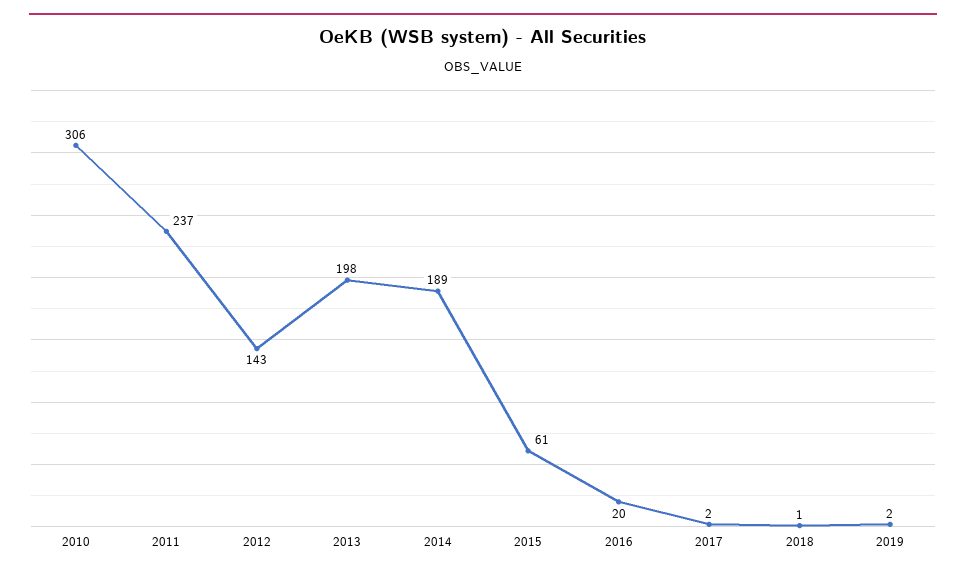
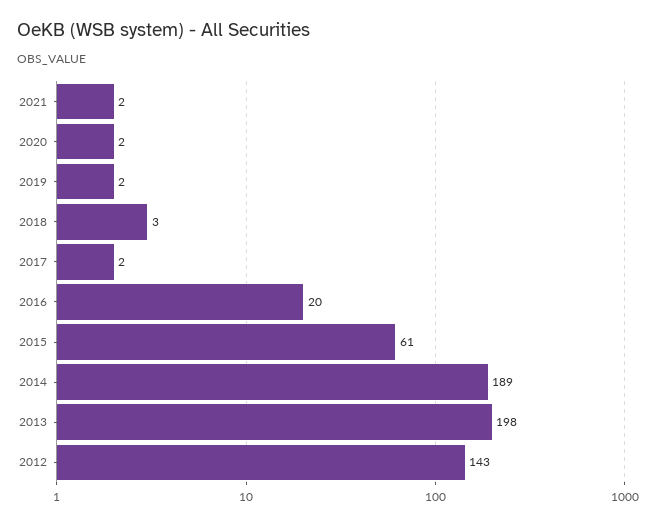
2010: 306 -> none
2011: 237 -> none
2018: 1 -> 3
2021: none -> 2
2020: none -> 2

